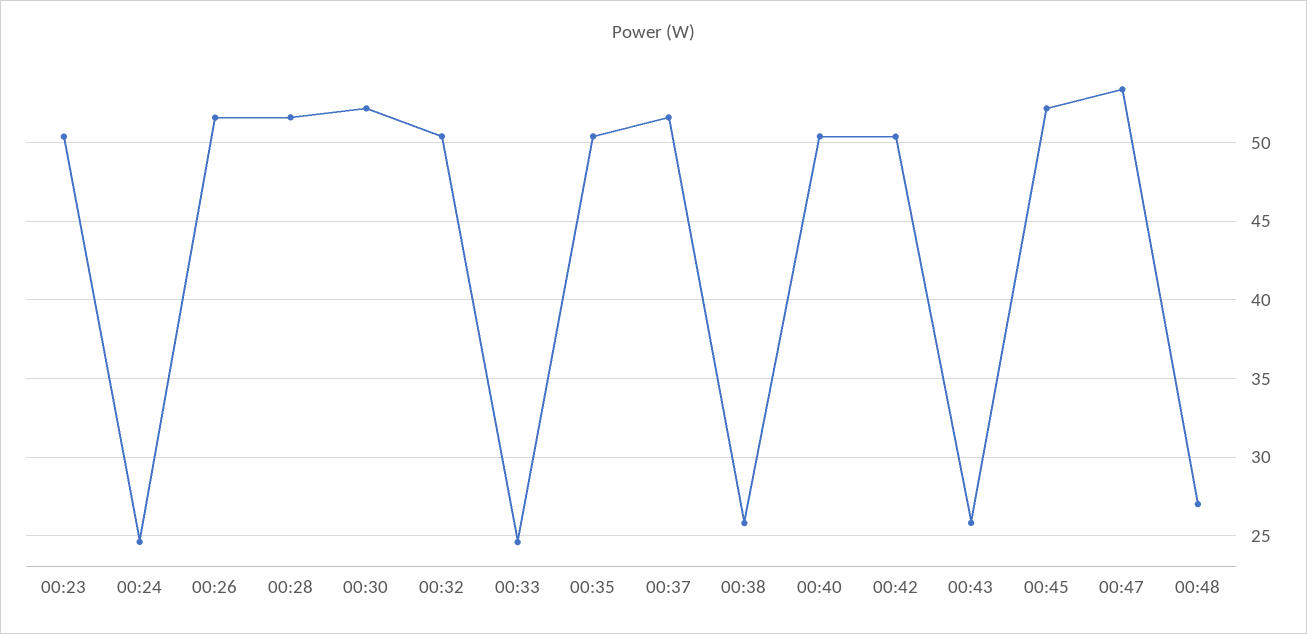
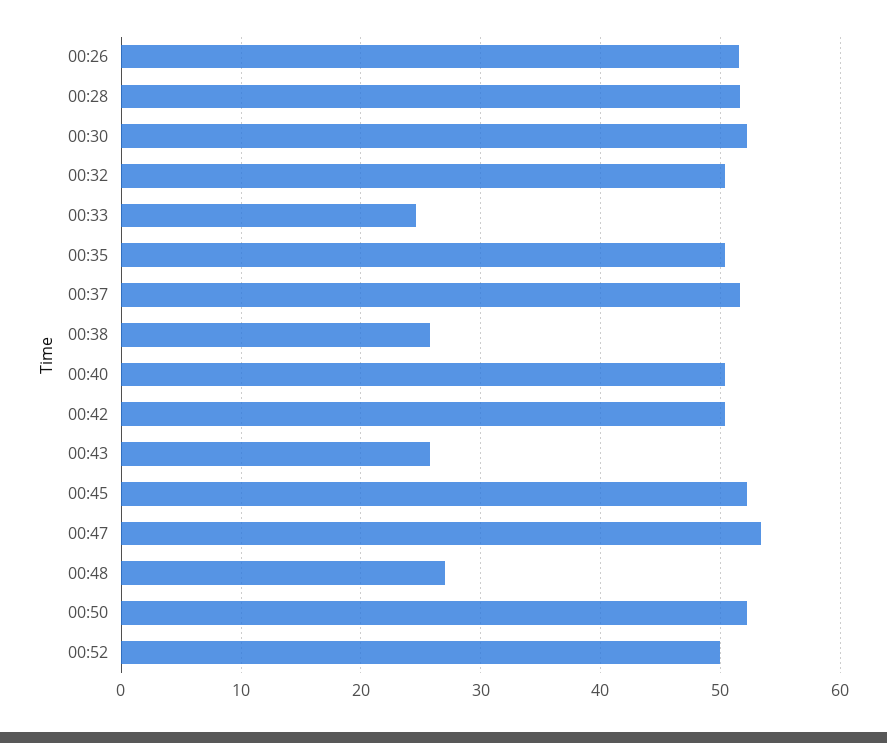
00:23: 50.5 -> none
00:24: 24.5 -> none
00:50: none -> 52
00:52: none -> 50

